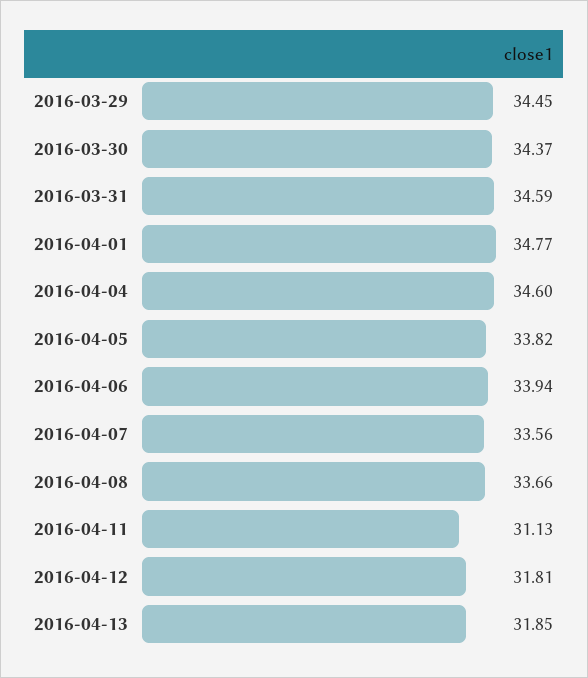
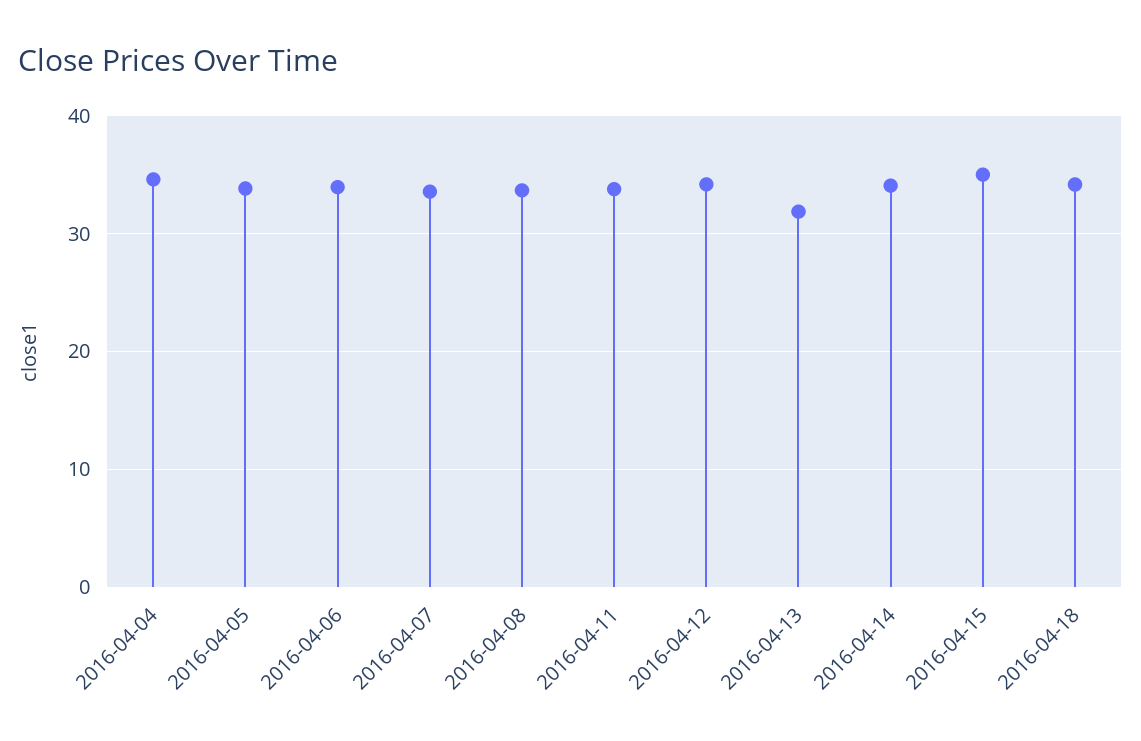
2016-03-29: 34.45 -> none
2016-03-30: 34.37 -> none
2016-03-31: 34.59 -> none
2016-04-01: 34.77 -> none
2016-04-11: 31.13 -> 34
2016-04-12: 31.81 -> 34
2016-04-14: none -> 34
2016-04-15: none -> 35
2016-04-18: none -> 34

